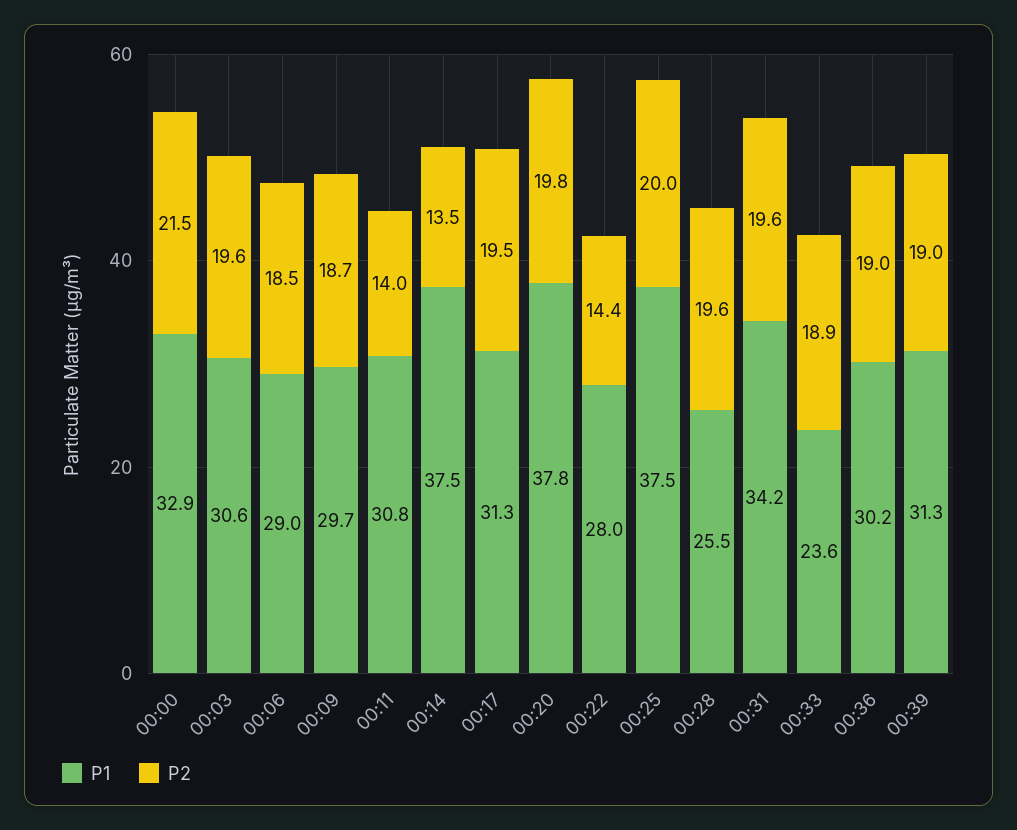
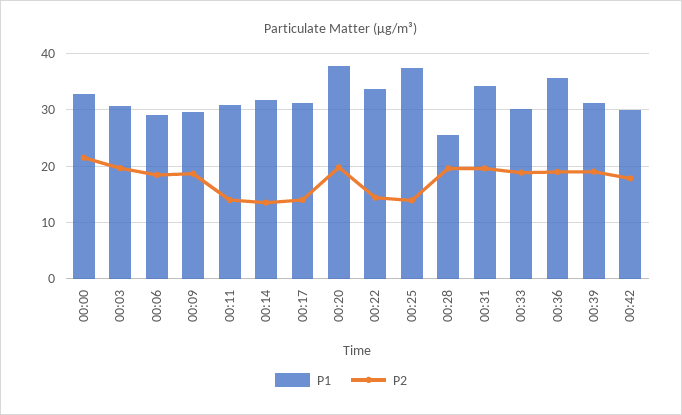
P1, 00:14: 37.5 -> 32
P2, 00:17: 19.5 -> 14
P1, 00:22: 28 -> 34
P2, 00:25: 20 -> 14
P1, 00:33: 23.6 -> 30
P1, 00:36: 30.2 -> 36
P1, 00:42: none -> 30
P2, 00:42: none -> 18

